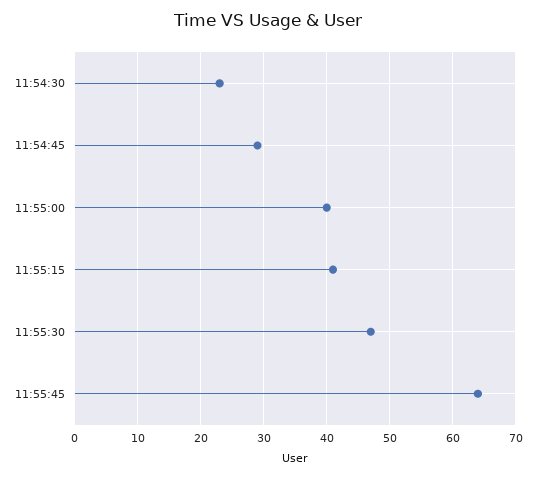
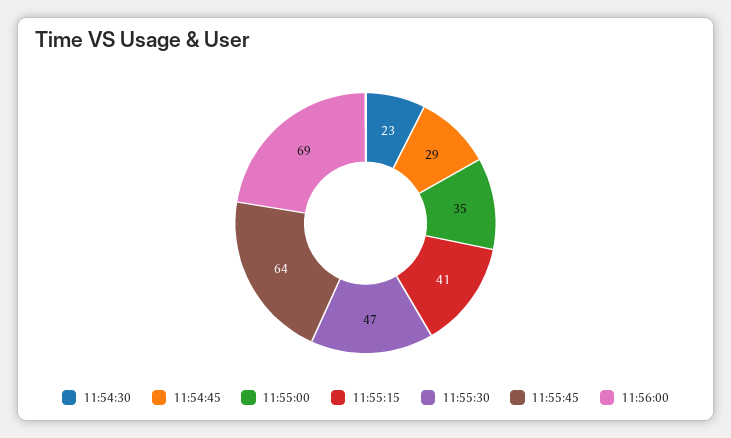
11:55:00: 40 -> 35
11:56:00: none -> 69

